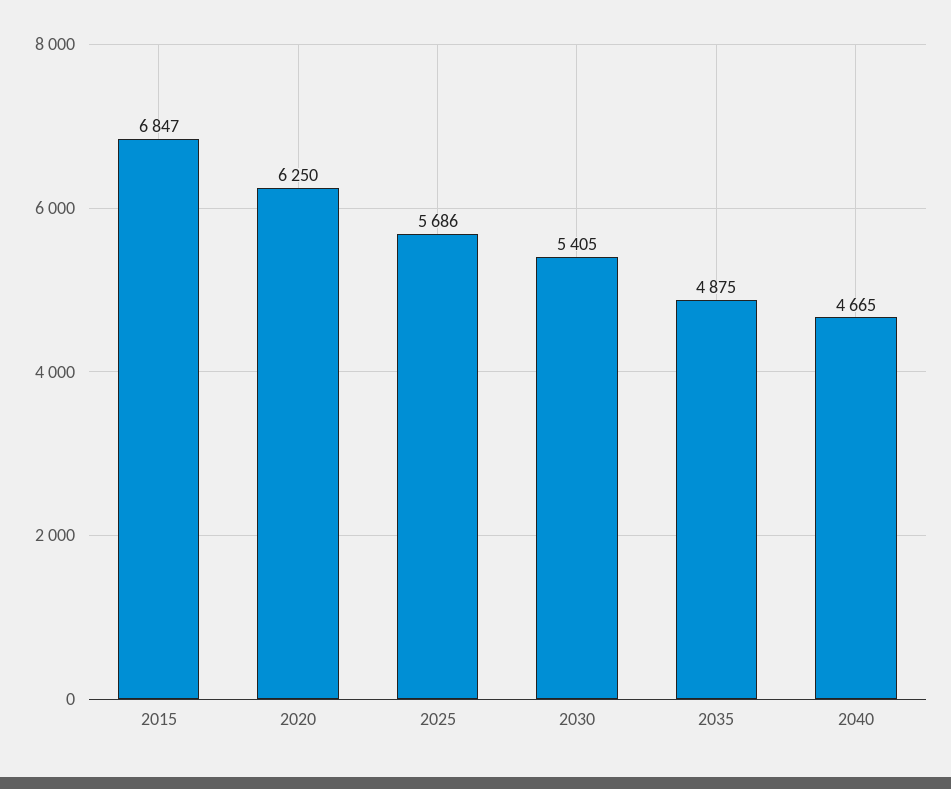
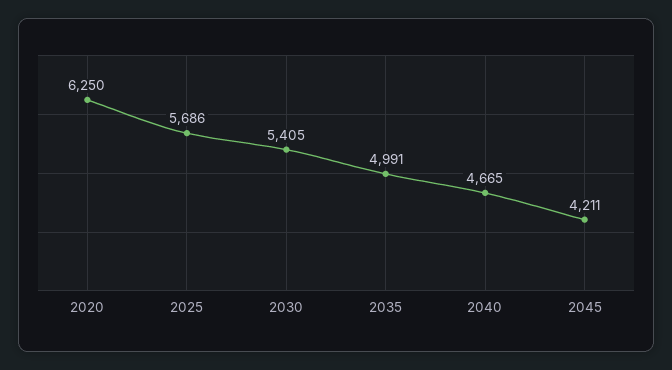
2015: 6847 -> none
2035: 4875 -> 4991
2045: none -> 4211

